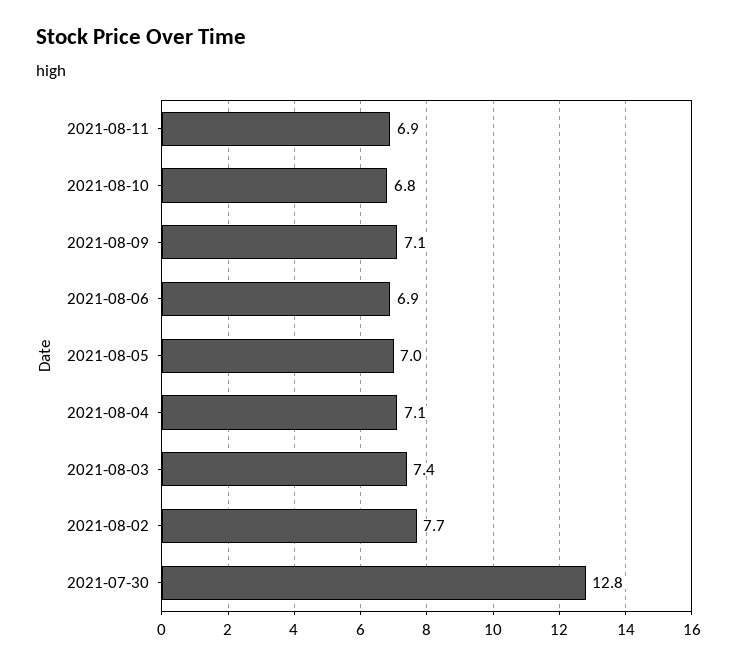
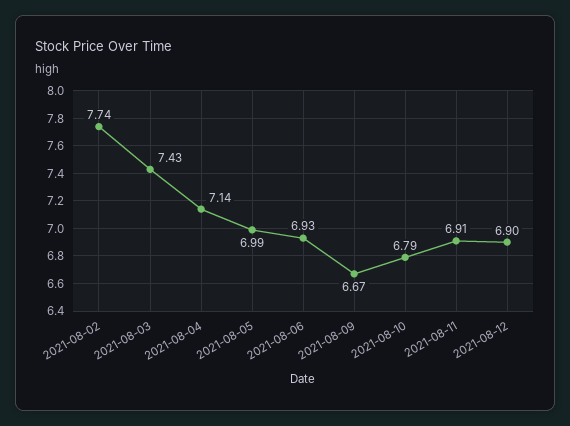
2021-08-09: 7.1 -> 6.67
2021-07-30: 12.8 -> none
2021-08-12: none -> 6.9

